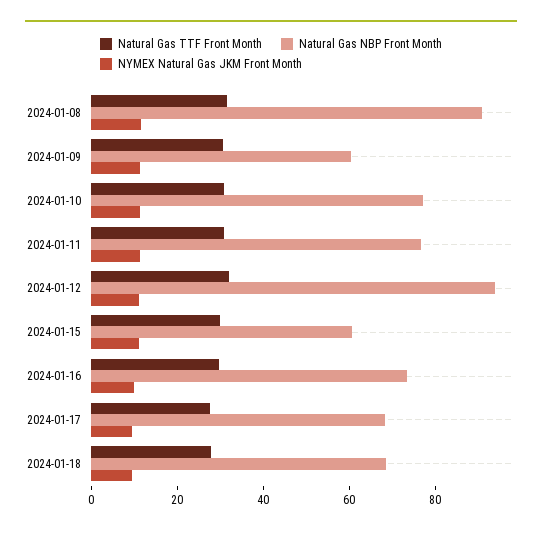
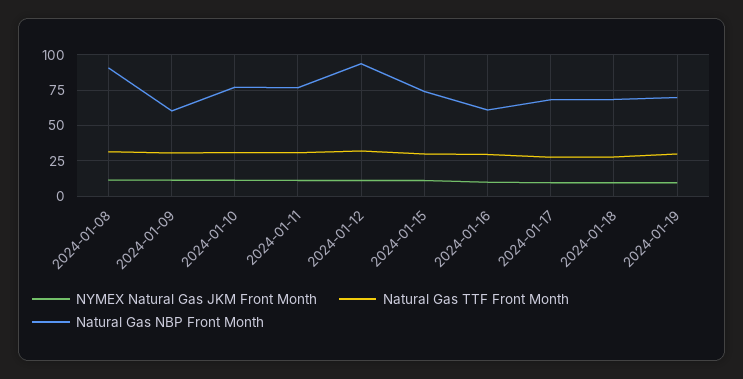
Natural Gas NBP Front Month, 2024-01-15: 60 -> 75
Natural Gas NBP Front Month, 2024-01-16: 75 -> 60
NYMEX Natural Gas JKM Front Month, 2024-01-19: none -> 10
Natural Gas TTF Front Month, 2024-01-19: none -> 30
Natural Gas NBP Front Month, 2024-01-19: none -> 70

